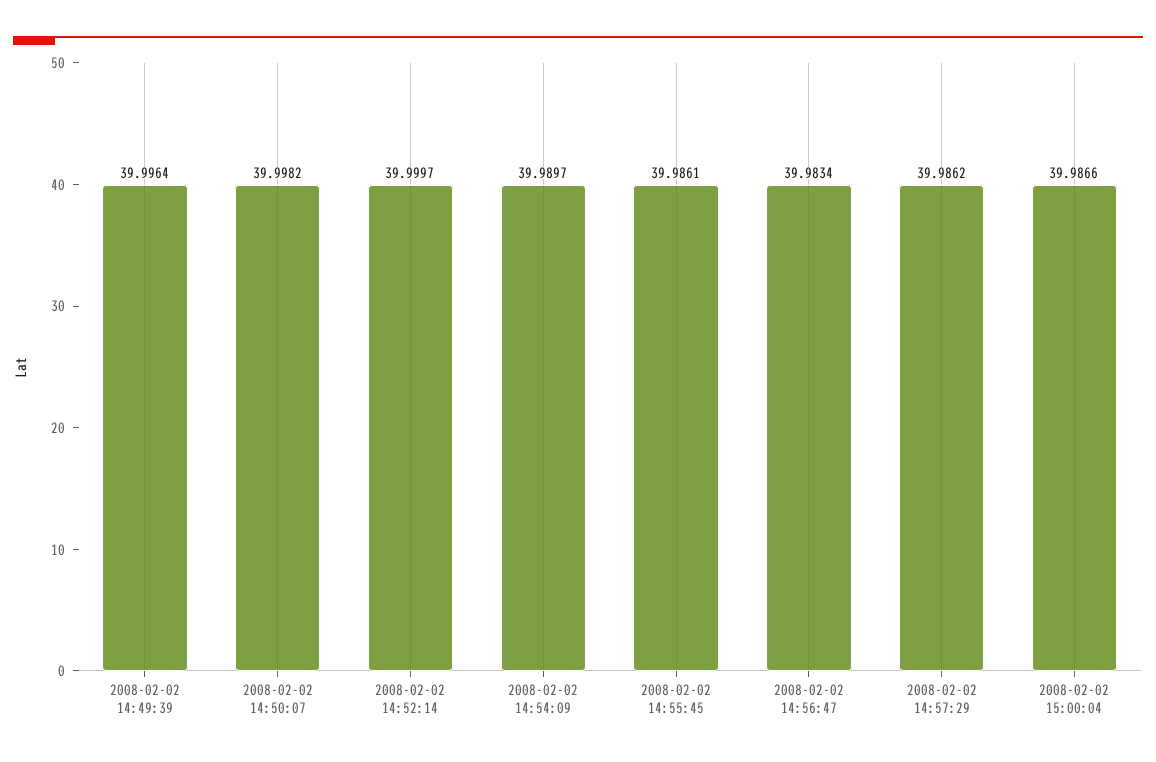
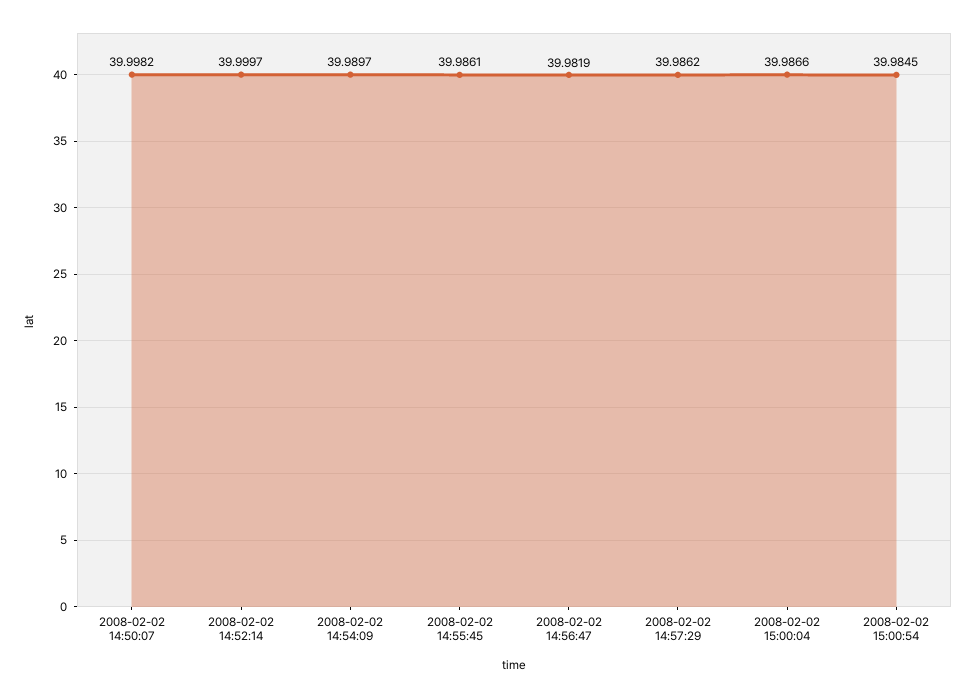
2008-02-02 14:49:39: 39.9964 -> none
2008-02-02 14:56:47: 39.9834 -> 39.9819
2008-02-02 15:00:54: none -> 39.9845

